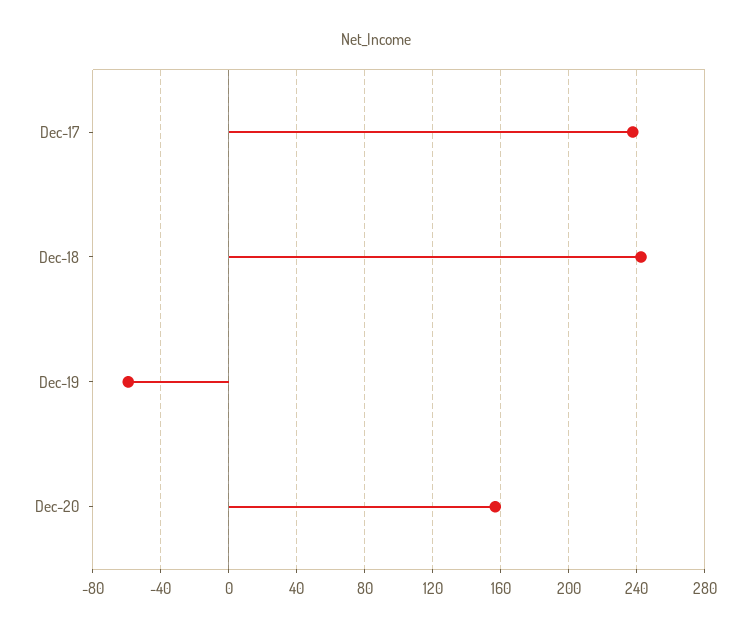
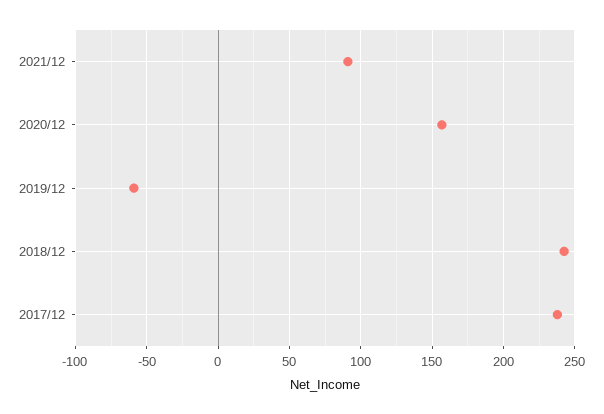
2021/12: none -> 90

